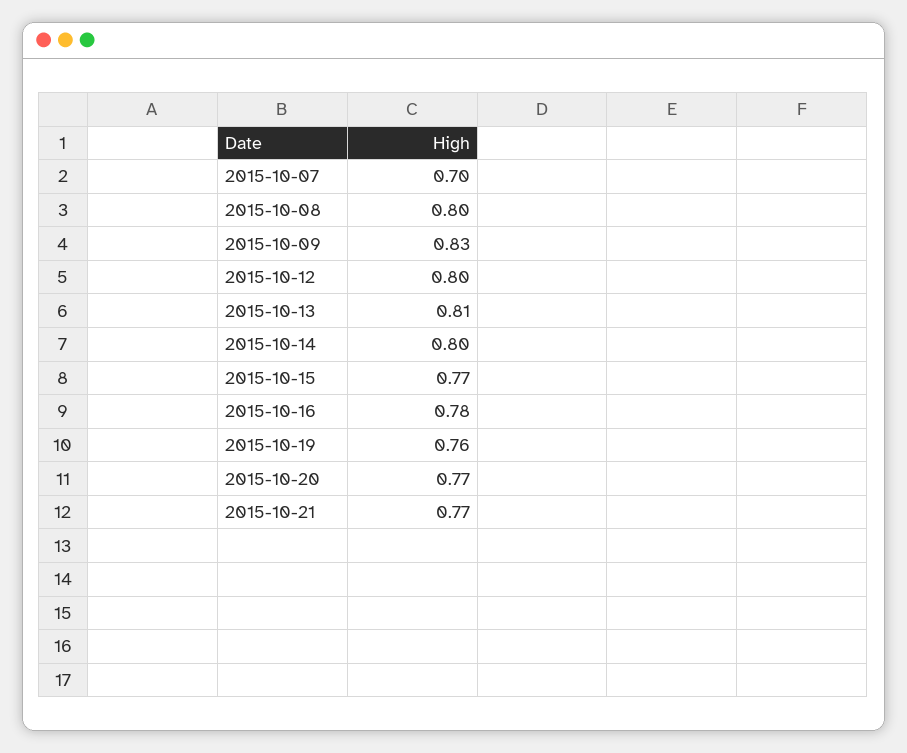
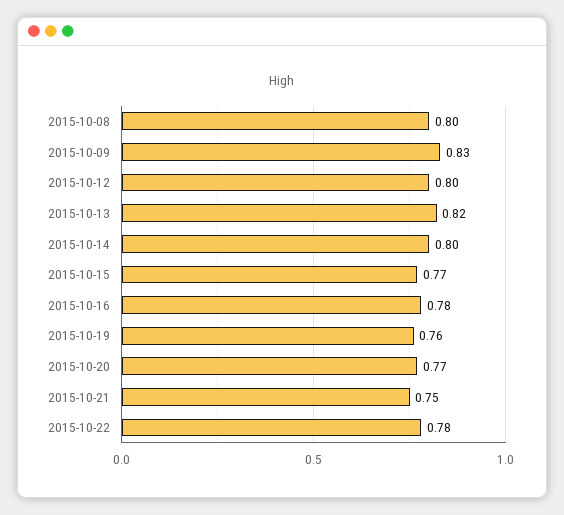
2015-10-07: 0.7 -> none
2015-10-13: 0.81 -> 0.82
2015-10-21: 0.77 -> 0.75
2015-10-22: none -> 0.78

